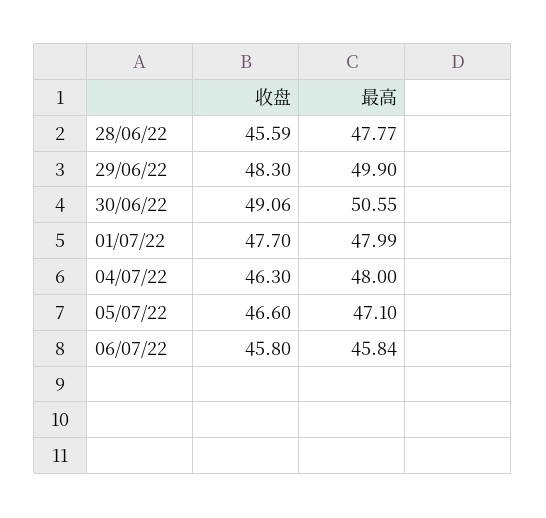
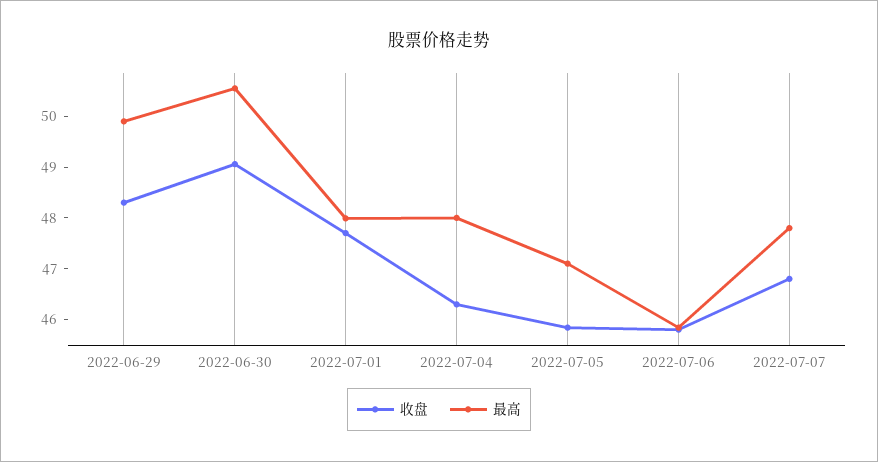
收盘, 28/06/22: 45.59 -> none
最高, 28/06/22: 47.77 -> none
收盘, 05/07/22: 46.6 -> 45.8
收盘, 2022-07-07: none -> 46.8
最高, 2022-07-07: none -> 47.8

